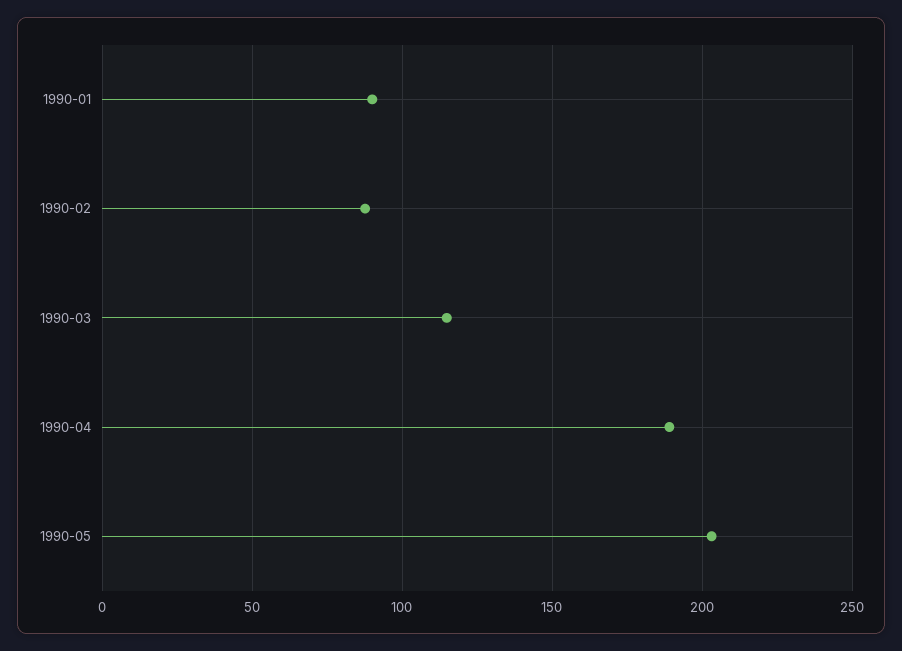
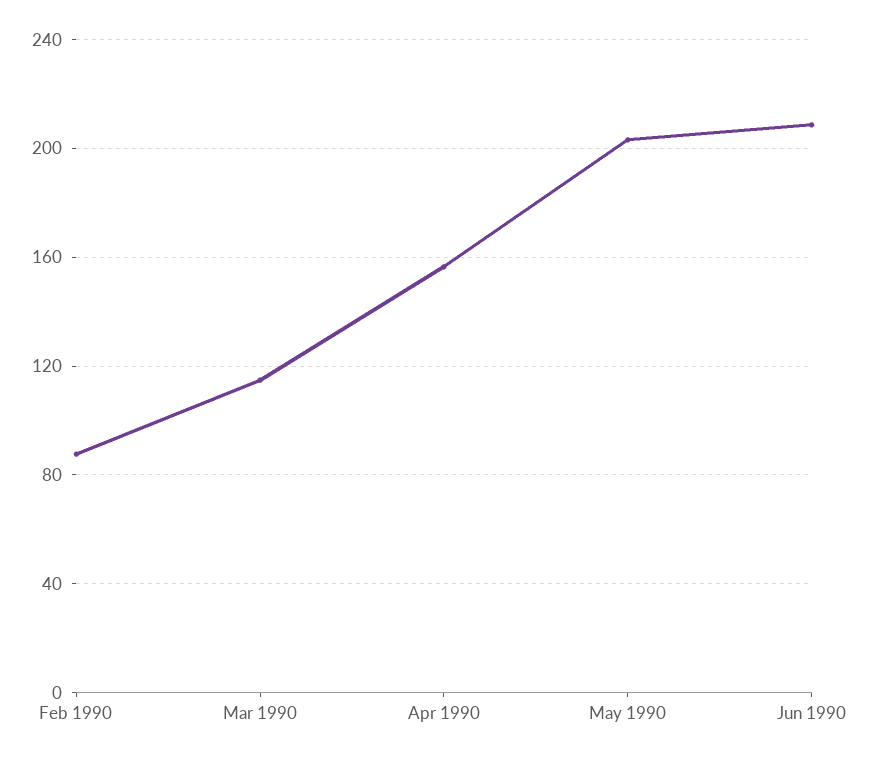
1990-01: 90 -> none
1990-04: 190 -> 155
Jun 1990: none -> 210

